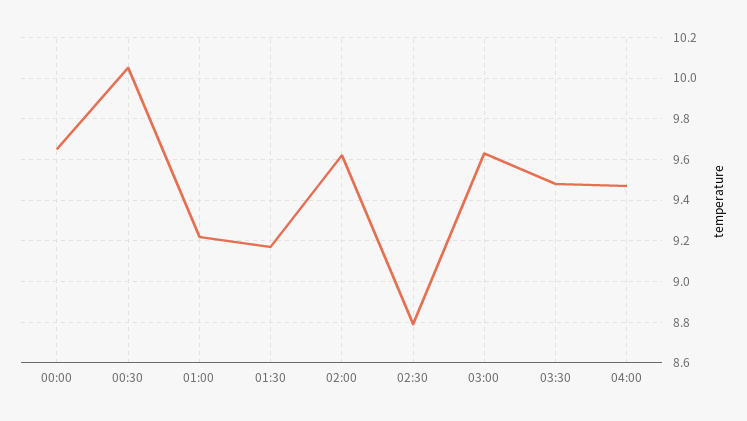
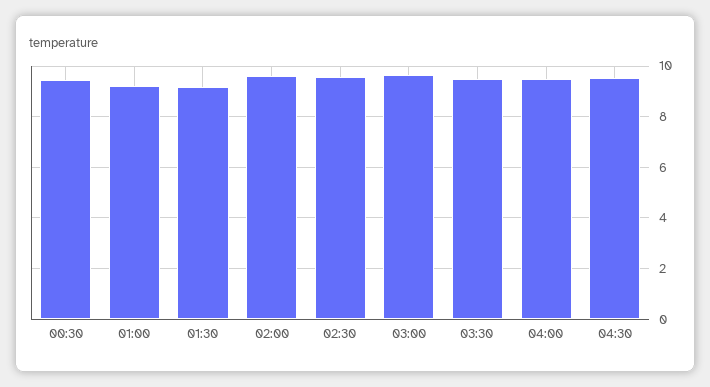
00:00: 9.65 -> none
00:30: 10.05 -> 9.5
02:30: 8.8 -> 9.5
04:30: none -> 9.5

